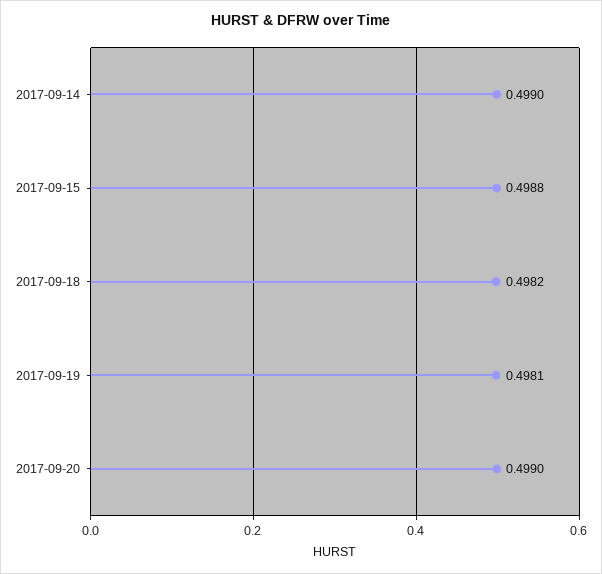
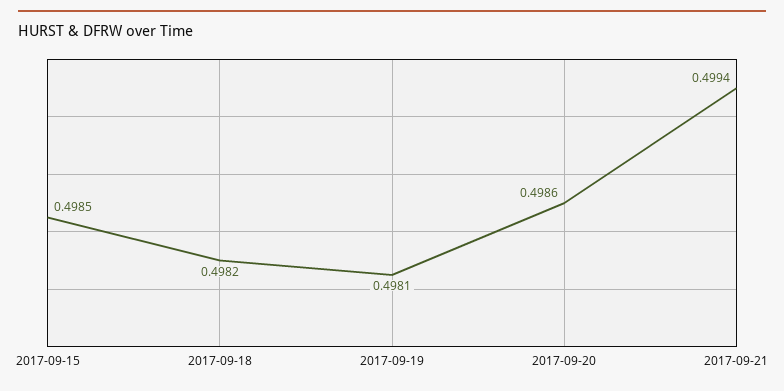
2017-09-14: 0.499 -> none
2017-09-15: 0.4988 -> 0.4985
2017-09-20: 0.499 -> 0.4986
2017-09-21: none -> 0.4994

